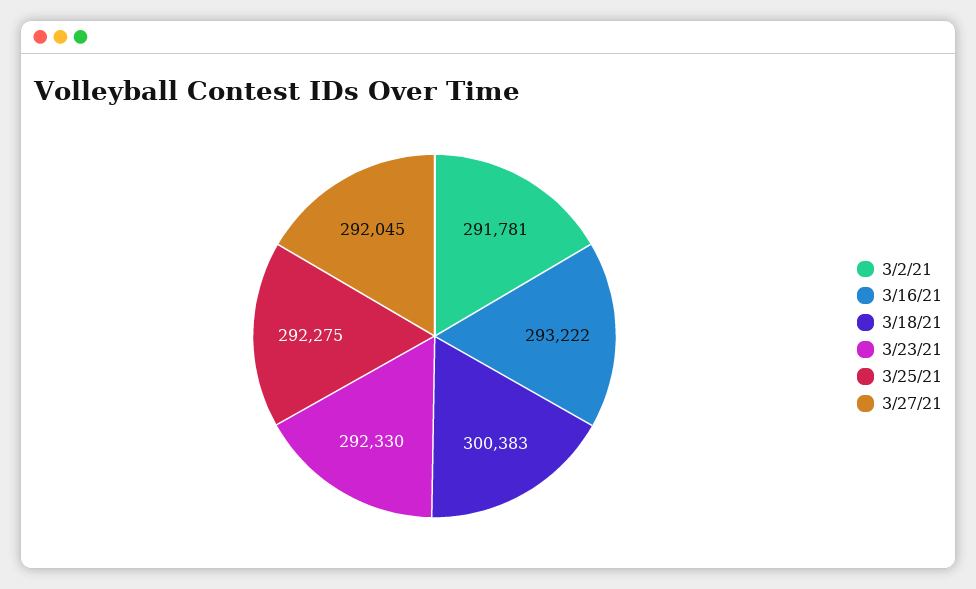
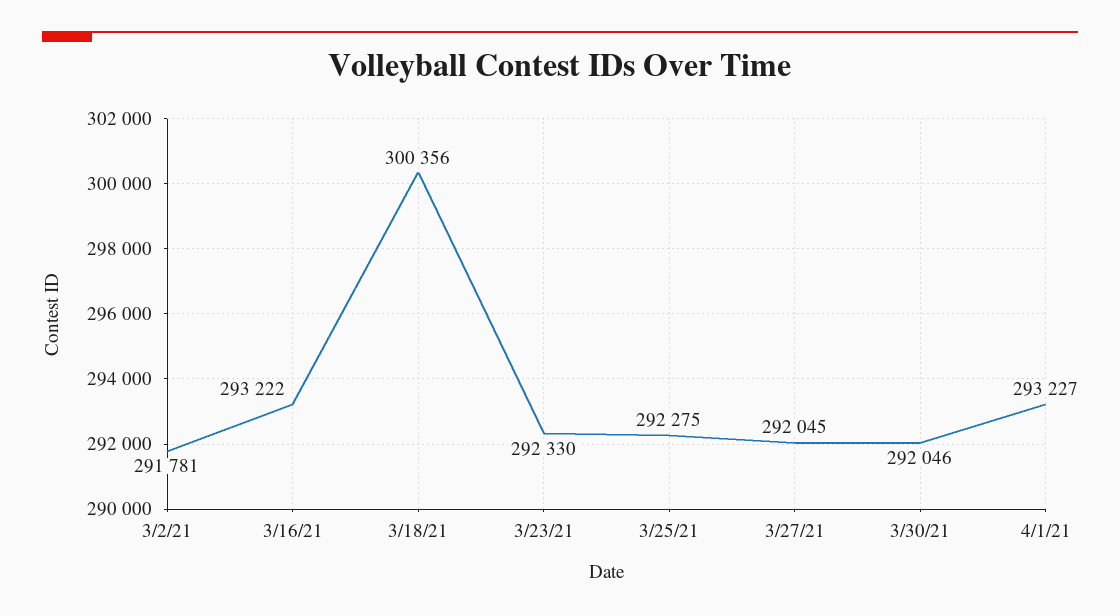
3/18/21: 300383 -> 300356
3/30/21: none -> 292046
4/1/21: none -> 293227

